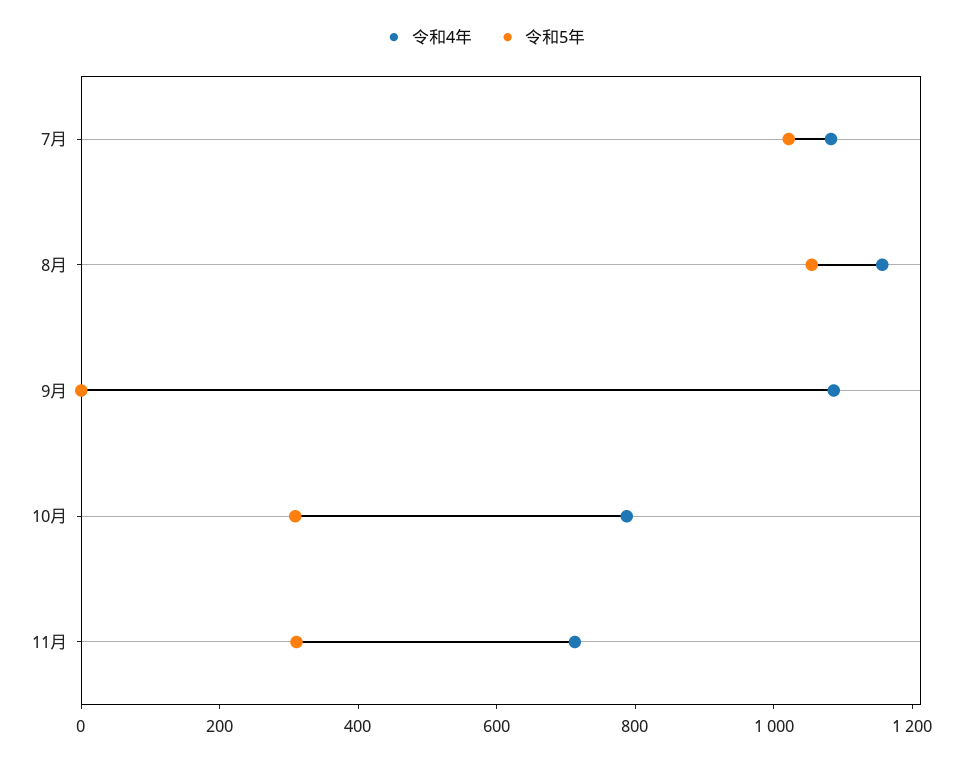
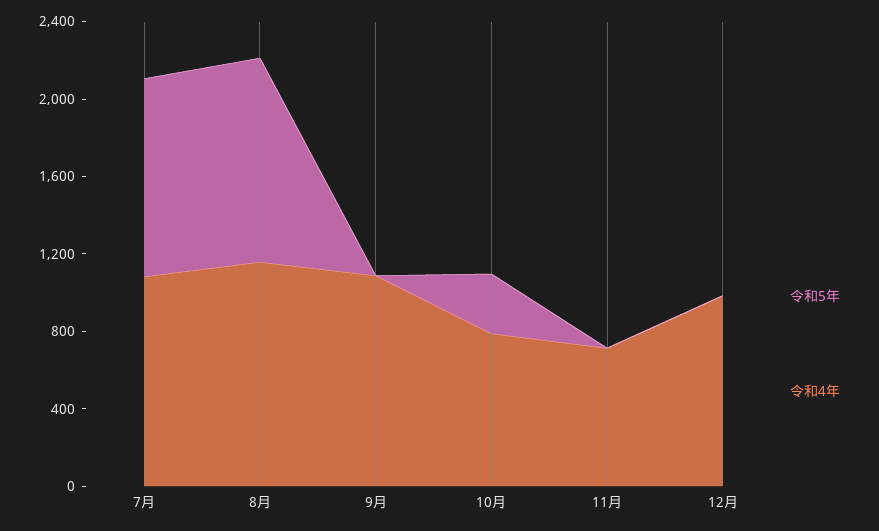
令和5年, 11月: 300 -> 0
令和5年, 12月: none -> 0
令和4年, 12月: none -> 1000

